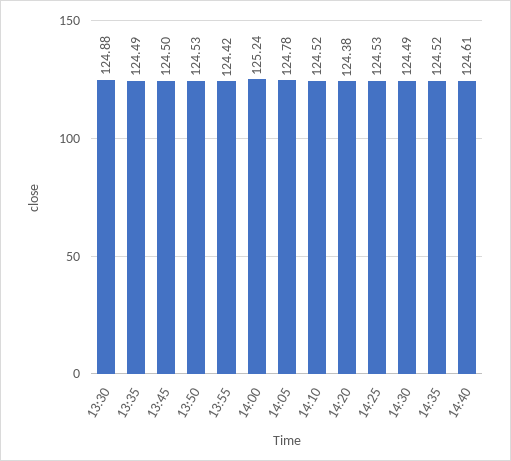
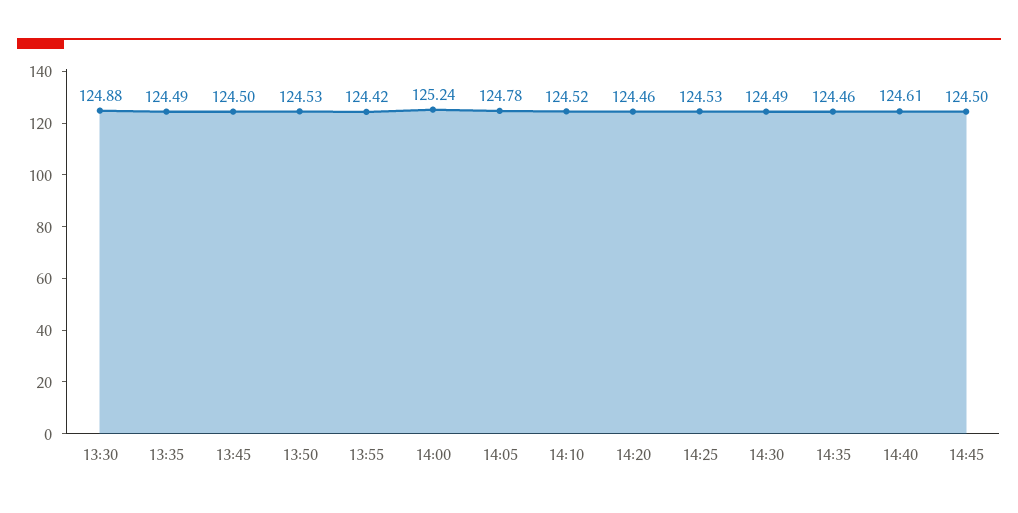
14:20: 124.38 -> 124.46
14:35: 124.52 -> 124.46
14:45: none -> 124.5

